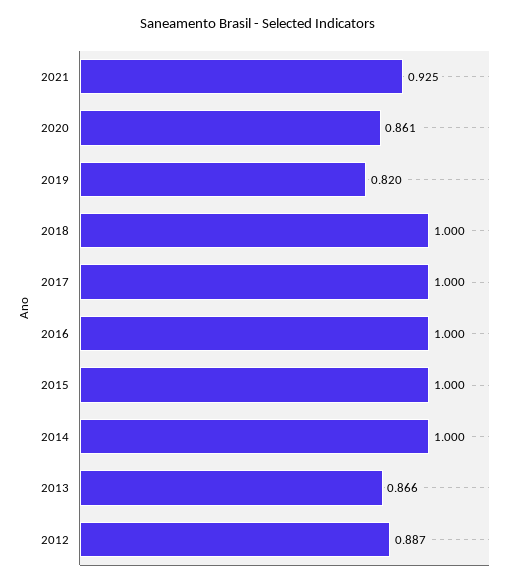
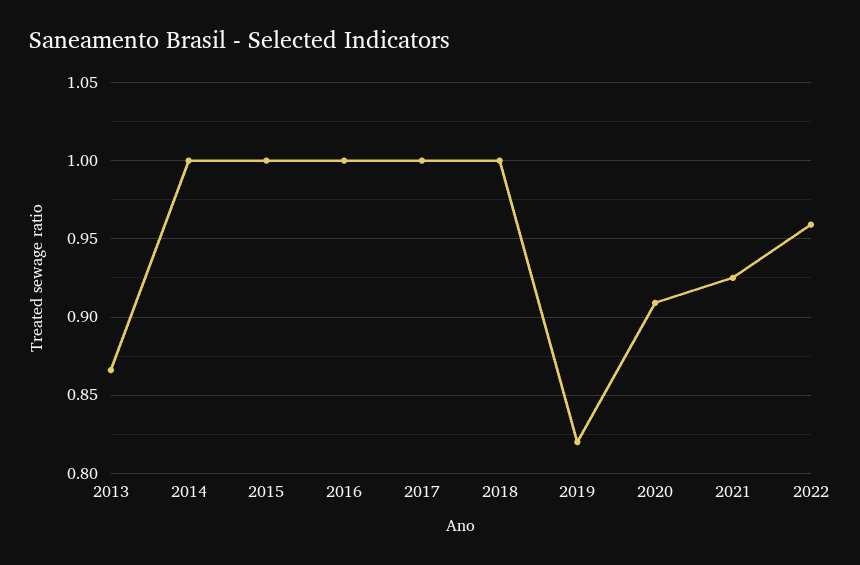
2020: 0.861 -> 0.91
2012: 0.887 -> none
2022: none -> 0.96

